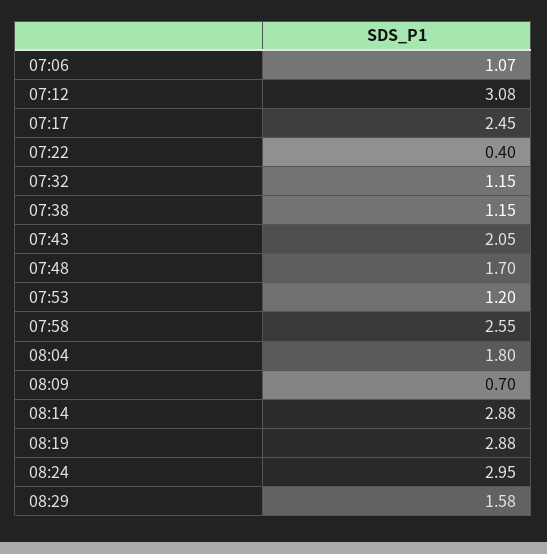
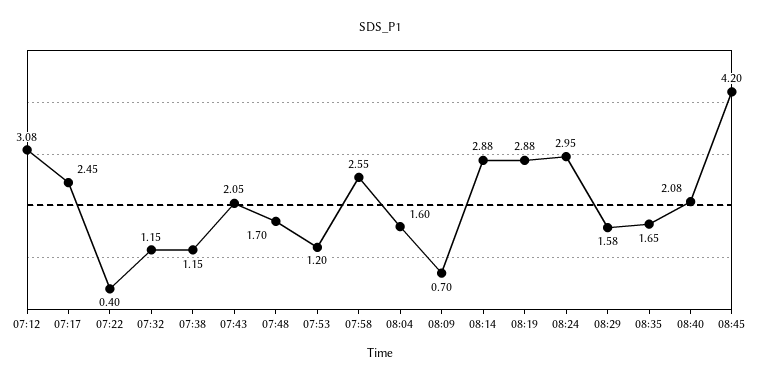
07:06: 1.07 -> none
08:04: 1.8 -> 1.6
08:35: none -> 1.65
08:40: none -> 2.08
08:45: none -> 4.2

